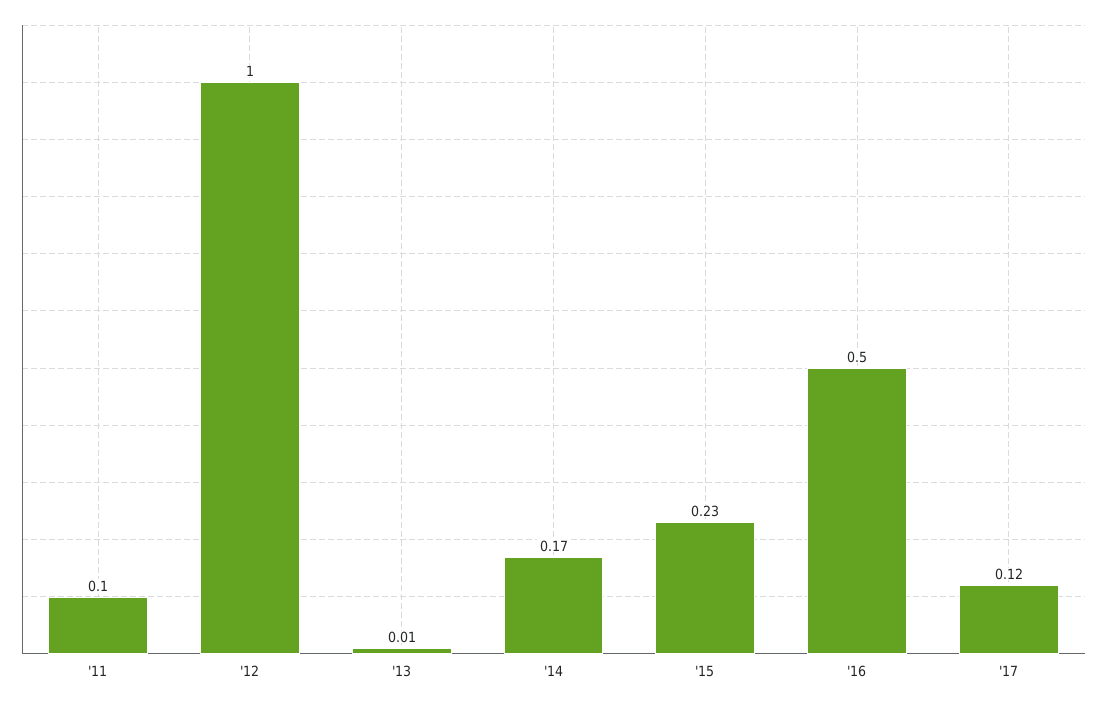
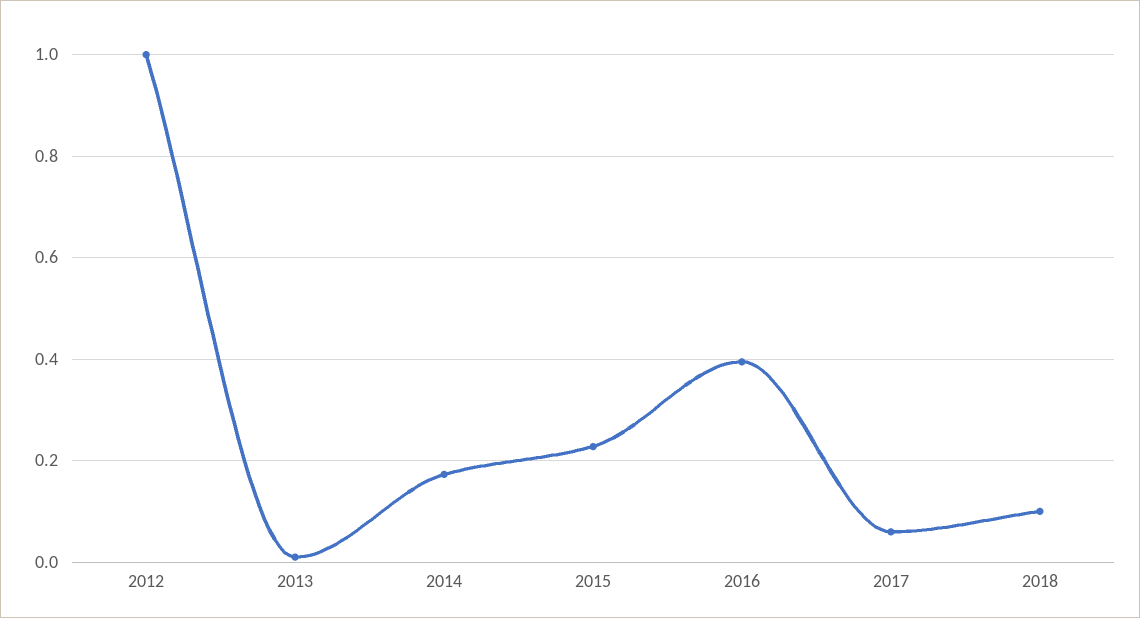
'11: 0.1 -> none
'16: 0.5 -> 0.4
'17: 0.12 -> 0.06
2018: none -> 0.1

